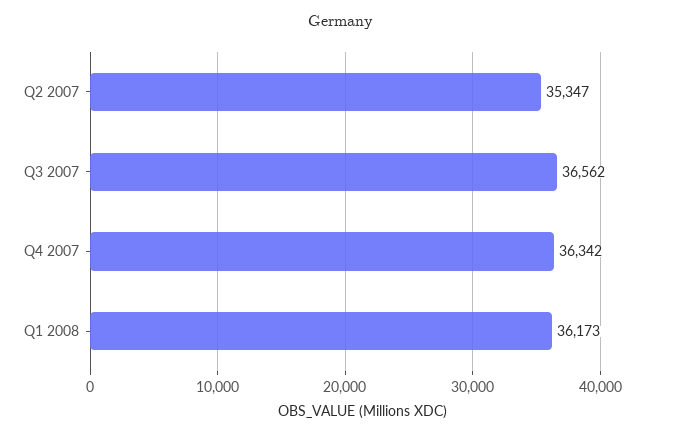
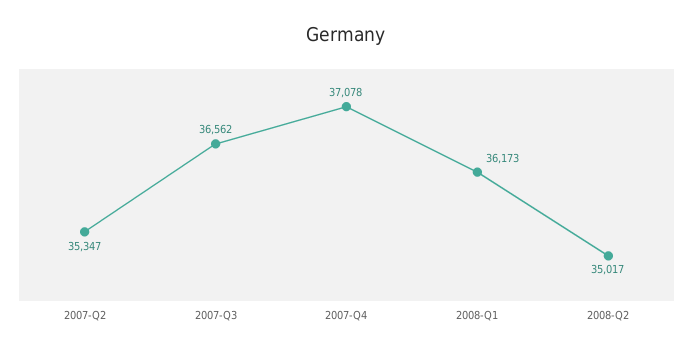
Q4 2007: 36342 -> 37078
2008-Q2: none -> 35017

